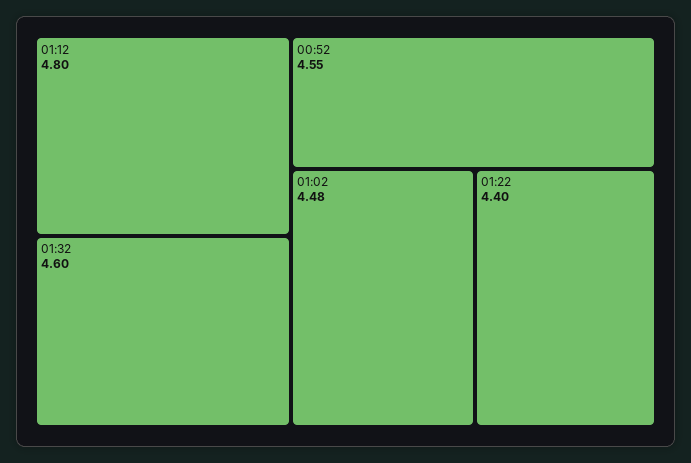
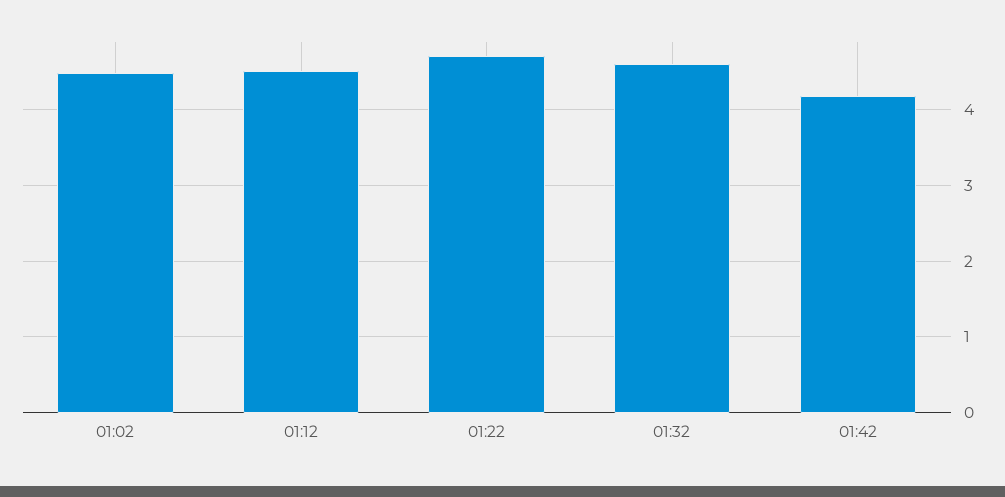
01:12: 4.8 -> 4.5
00:52: 4.55 -> none
01:22: 4.4 -> 4.7
01:42: none -> 4.2

